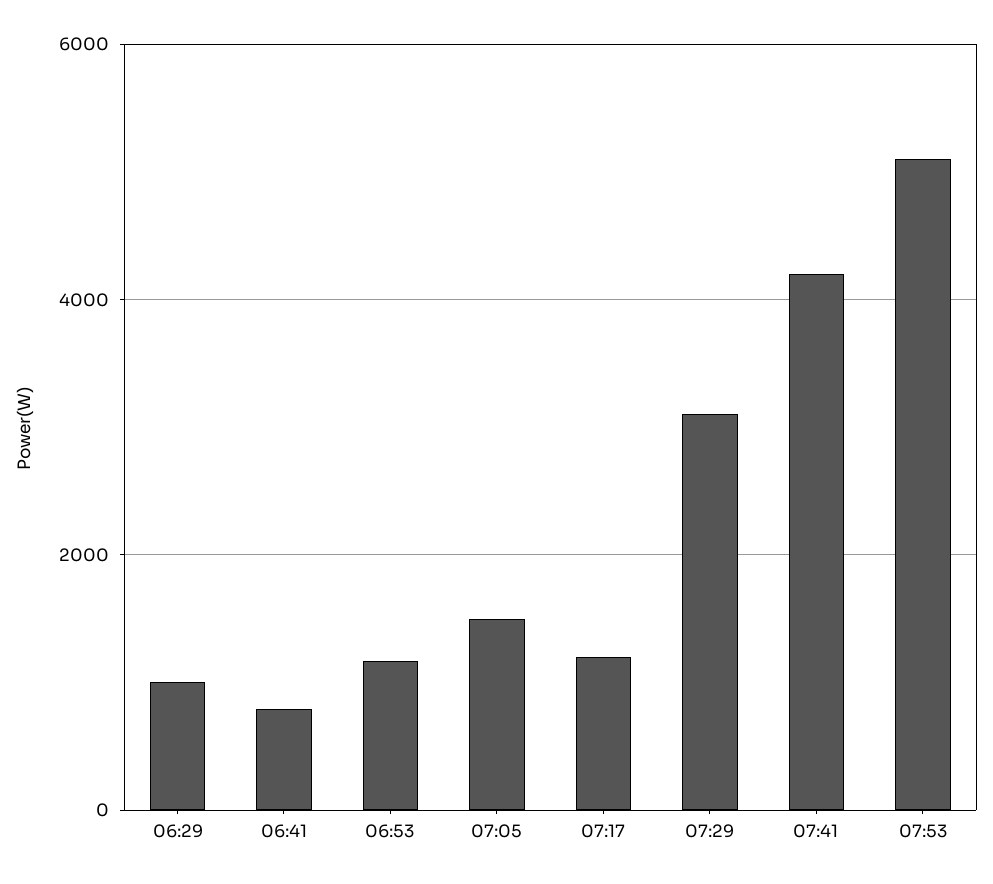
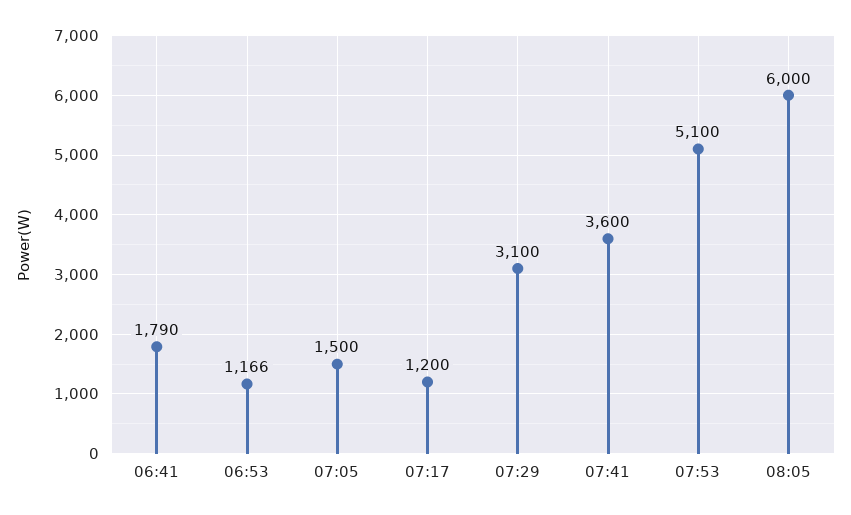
06:29: 1000 -> none
06:41: 800 -> 1790
07:41: 4200 -> 3600
08:05: none -> 6000

